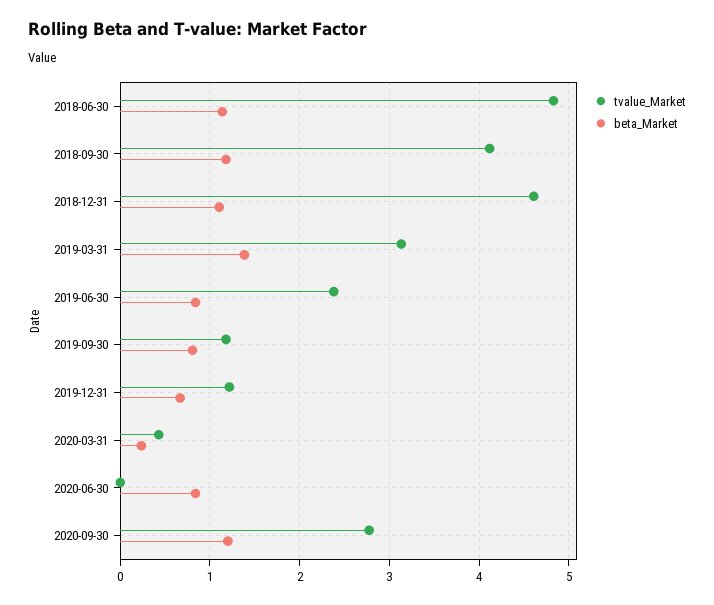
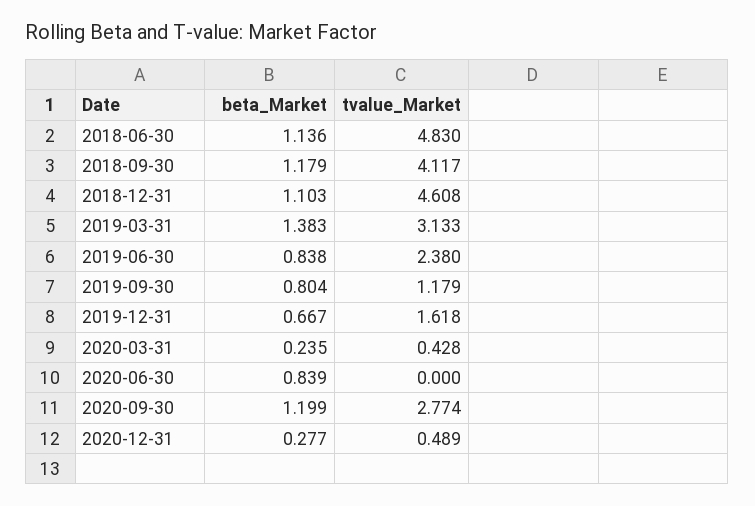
tvalue_Market, 2019-12-31: 1.2 -> 1.618
beta_Market, 2020-12-31: none -> 0.277
tvalue_Market, 2020-12-31: none -> 0.489

